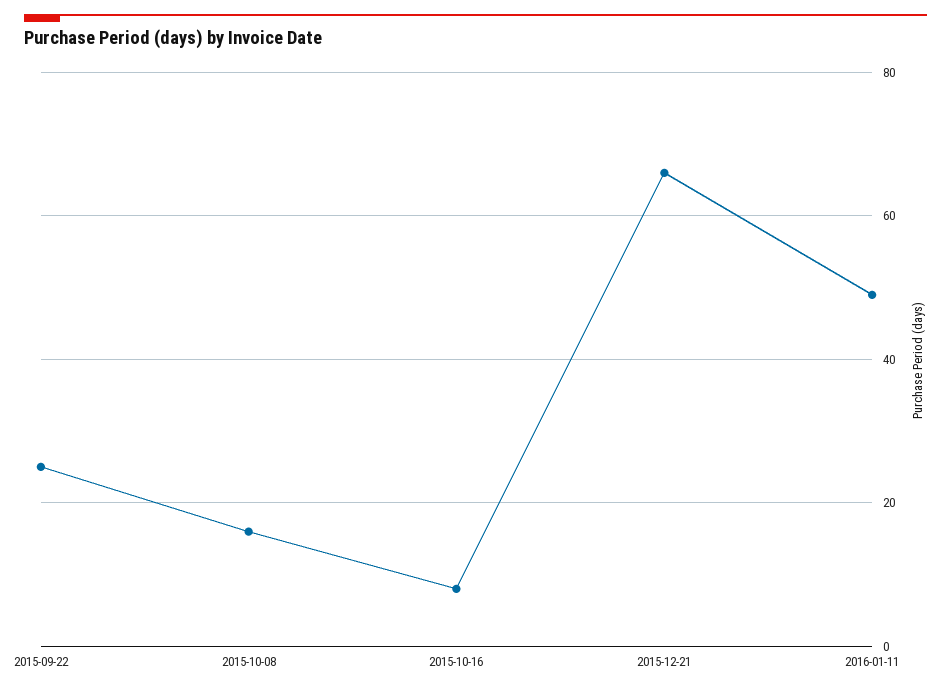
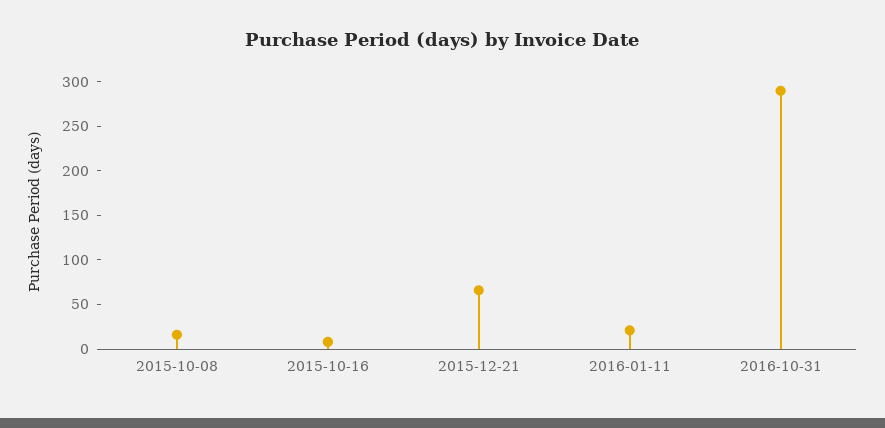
2015-09-22: 25 -> none
2016-01-11: 50 -> 20
2016-10-31: none -> 290

